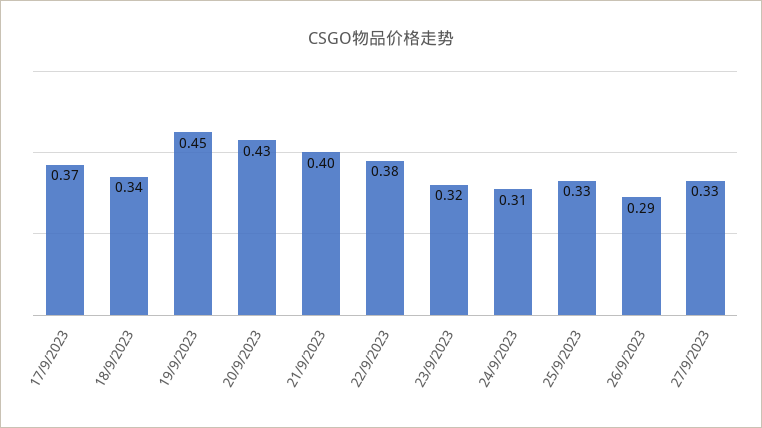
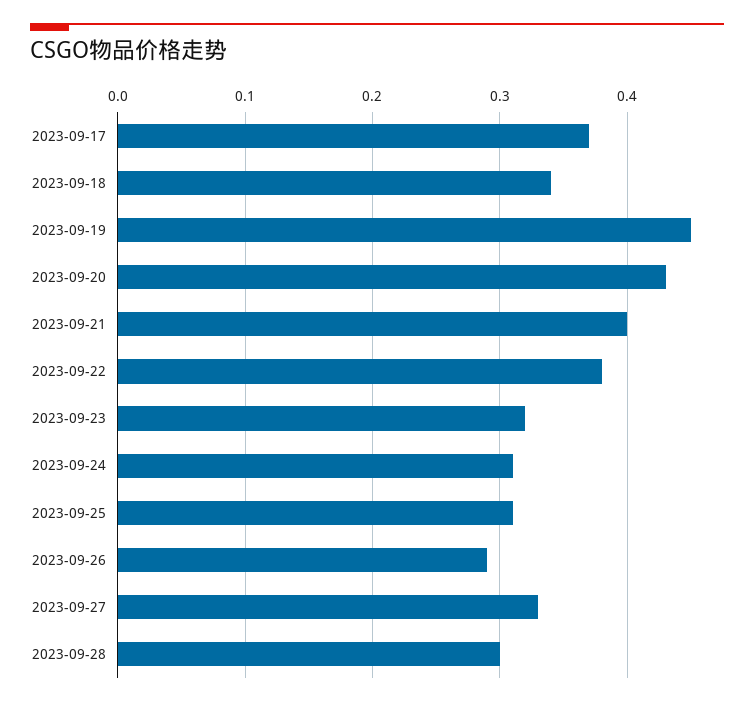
25/9/2023: 0.33 -> 0.31
2023-09-28: none -> 0.3

